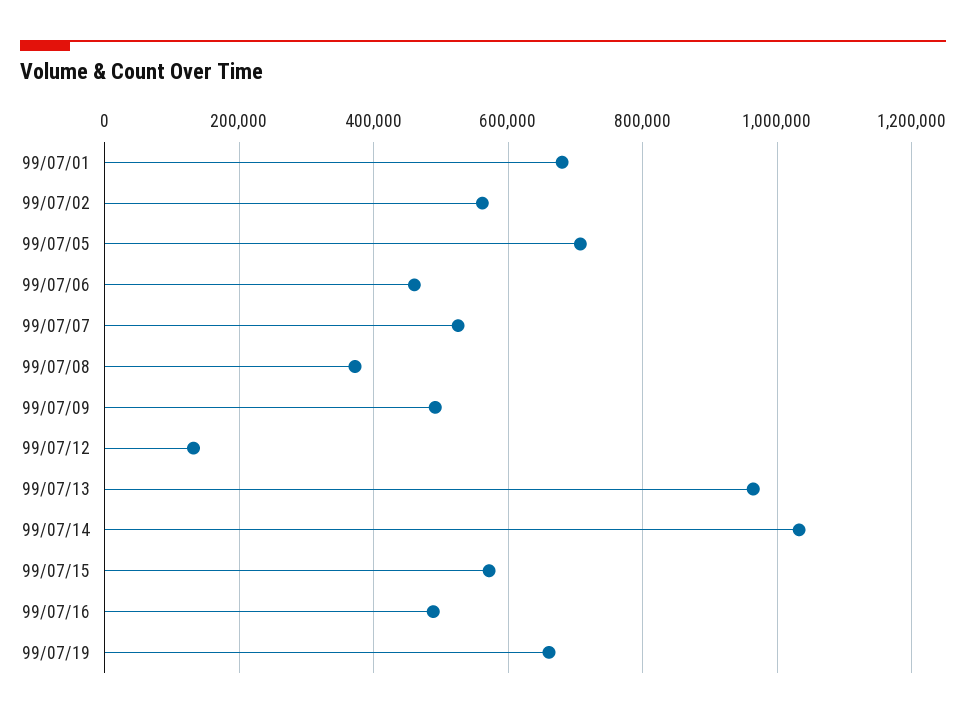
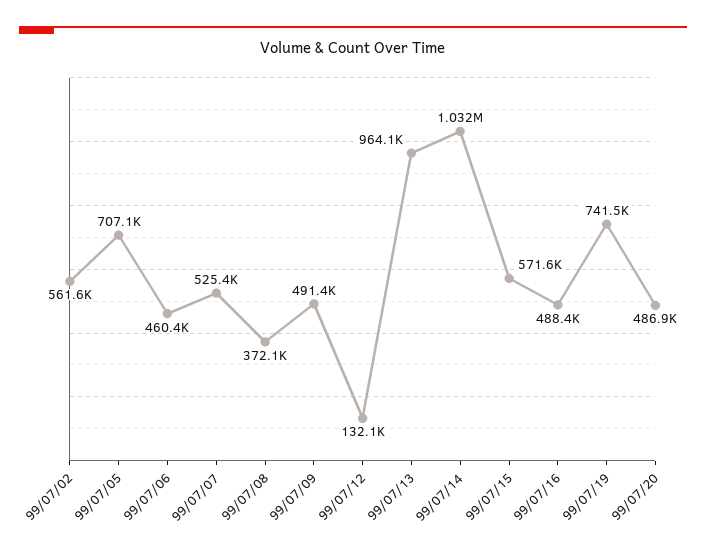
99/07/01: 680000 -> none
99/07/19: 660000 -> 741500
99/07/20: none -> 486900

